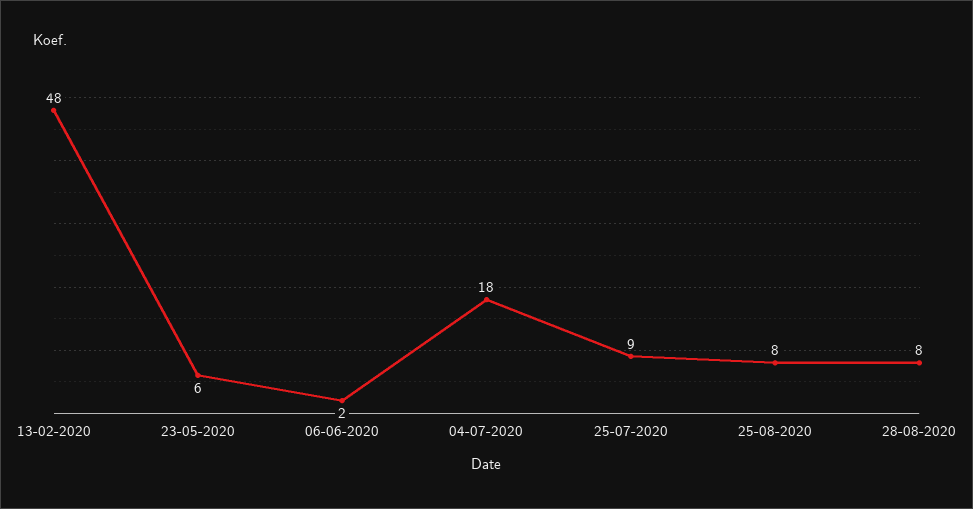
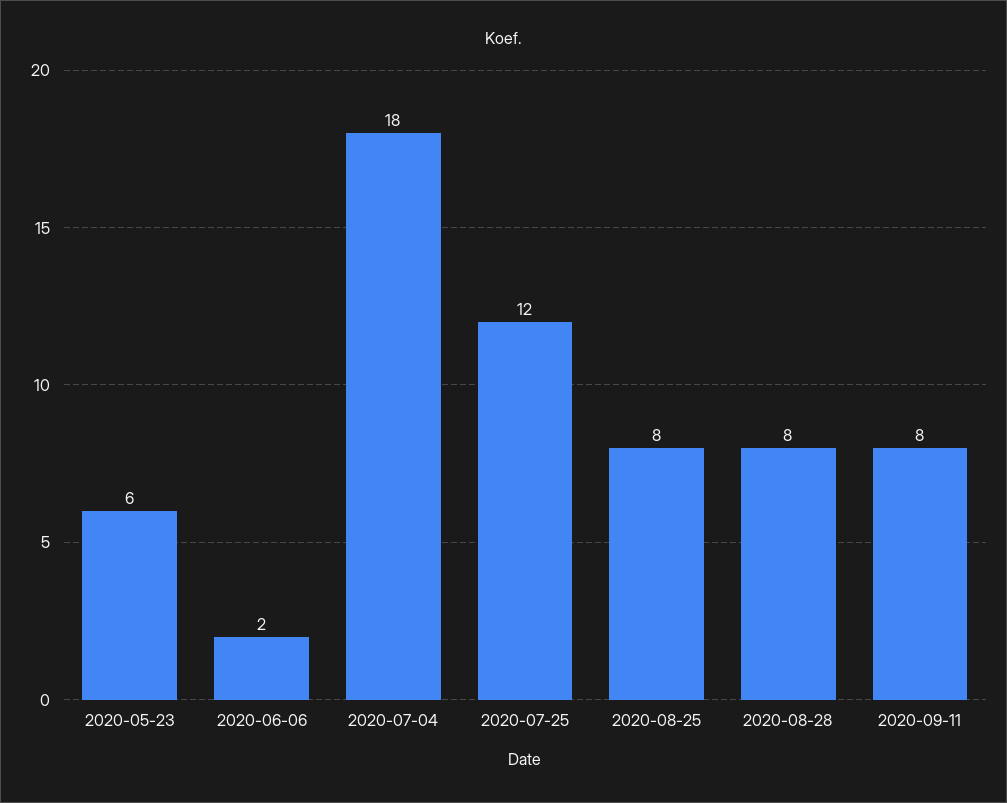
13-02-2020: 48 -> none
25-07-2020: 9 -> 12
2020-09-11: none -> 8

